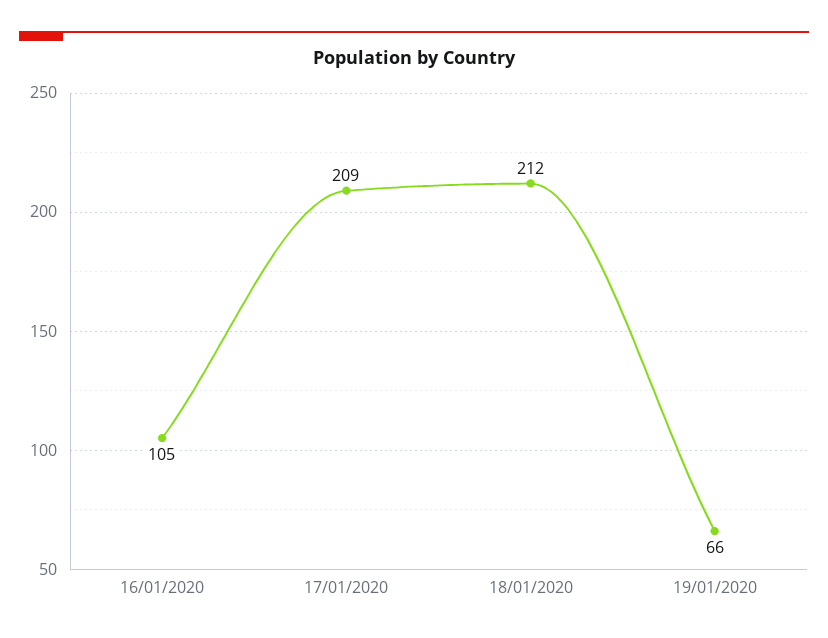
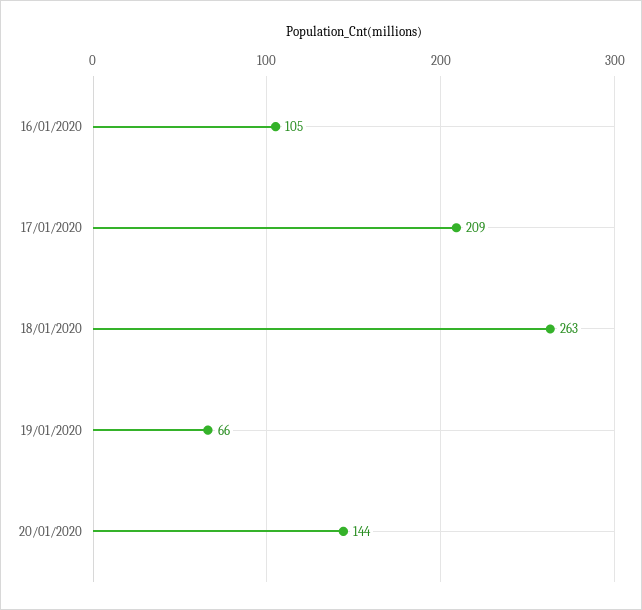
18/01/2020: 212 -> 263
20/01/2020: none -> 144

